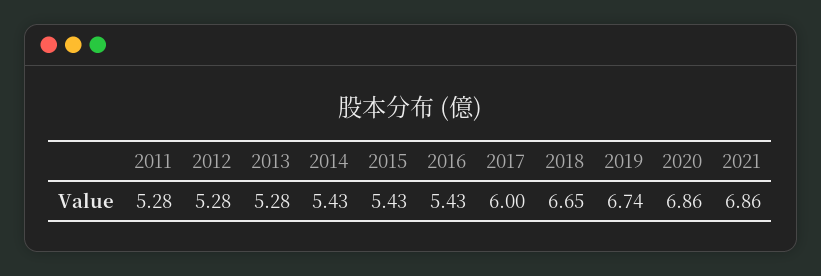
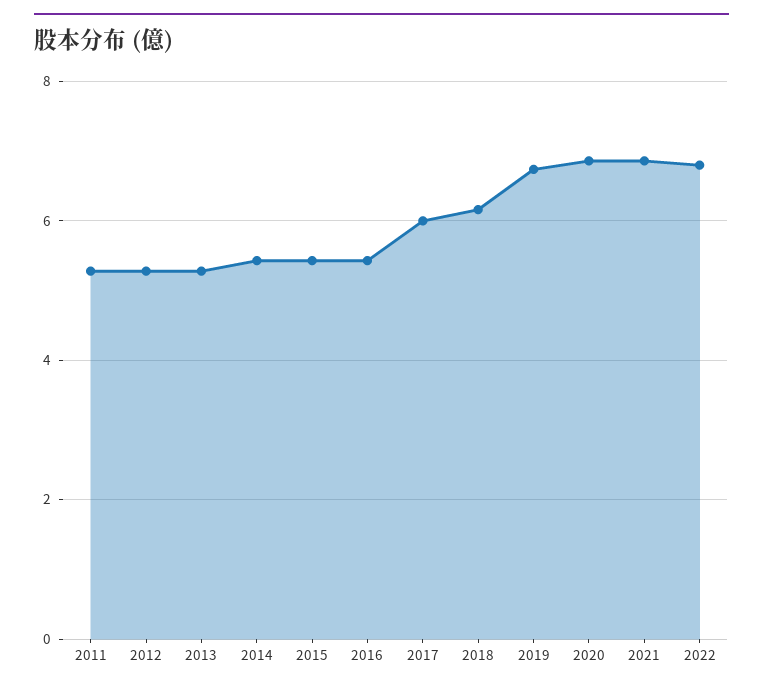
2018: 6.65 -> 6.2
2022: none -> 6.8

